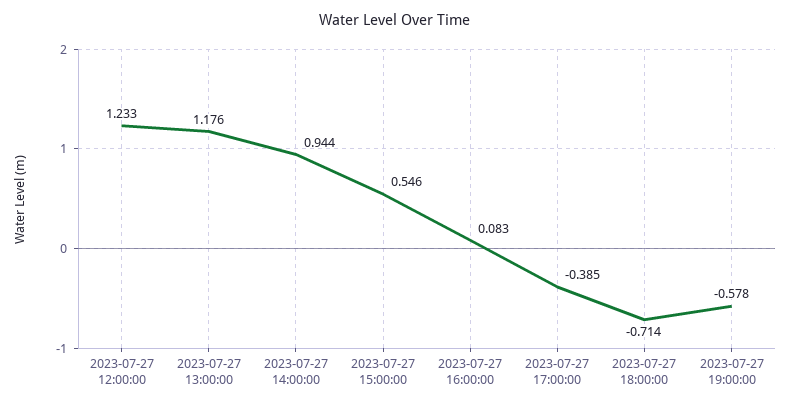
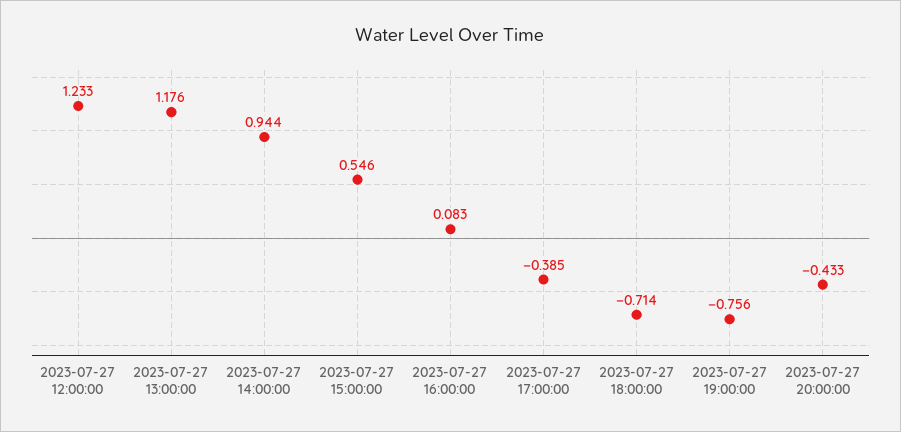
2023-07-27 19:00:00: -0.578 -> -0.756
2023-07-27 20:00:00: none -> -0.433

